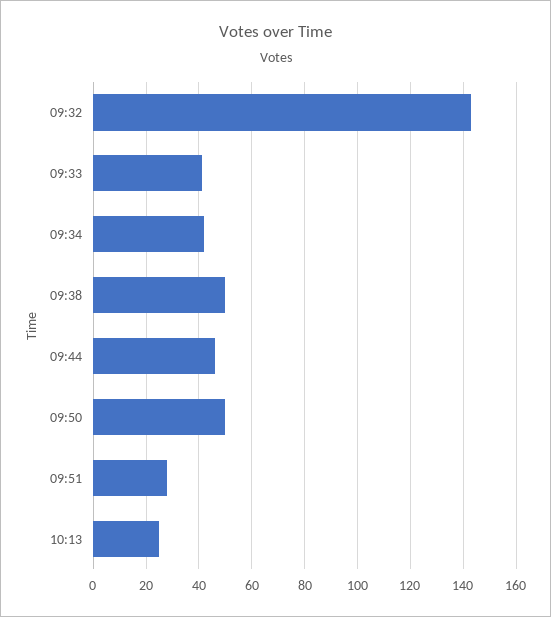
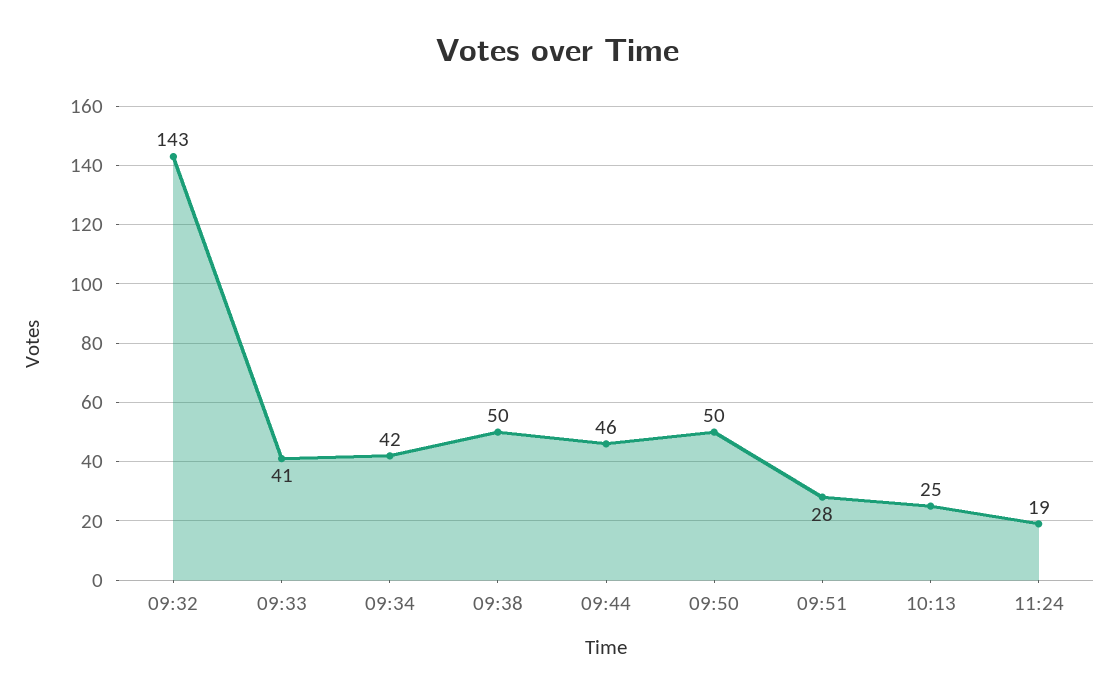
11:24: none -> 19

